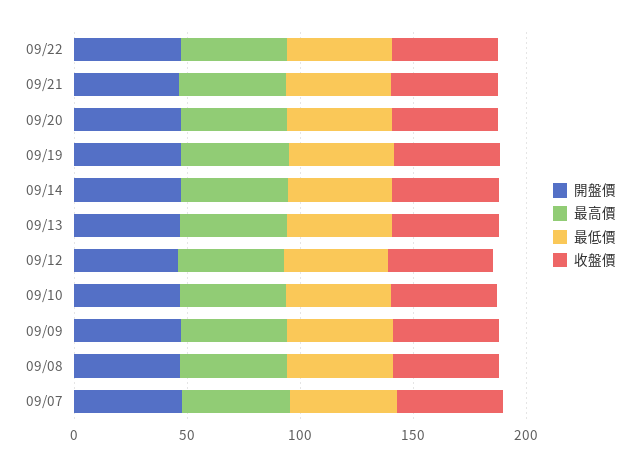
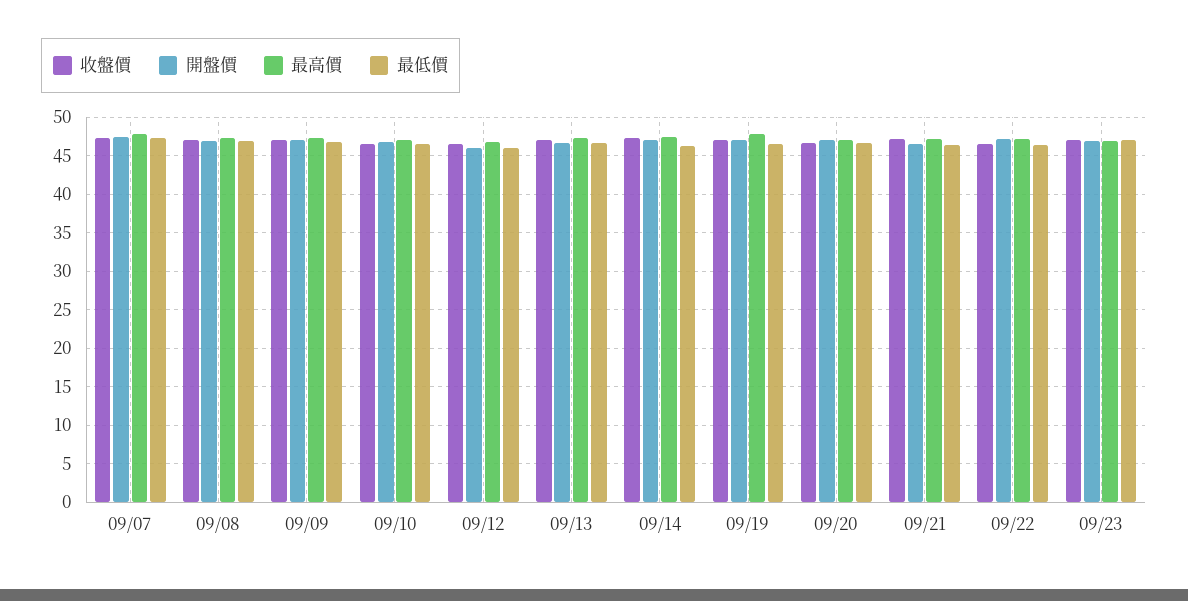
收盤價, 09/23: none -> 47
開盤價, 09/23: none -> 47
最高價, 09/23: none -> 47
最低價, 09/23: none -> 47

